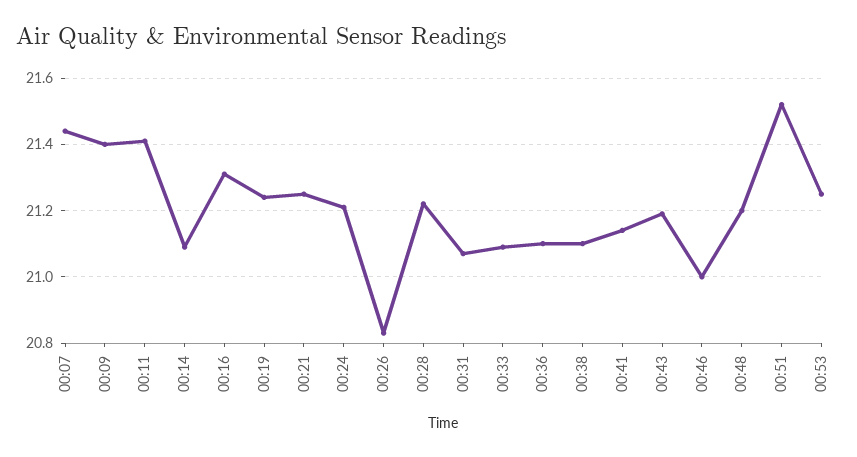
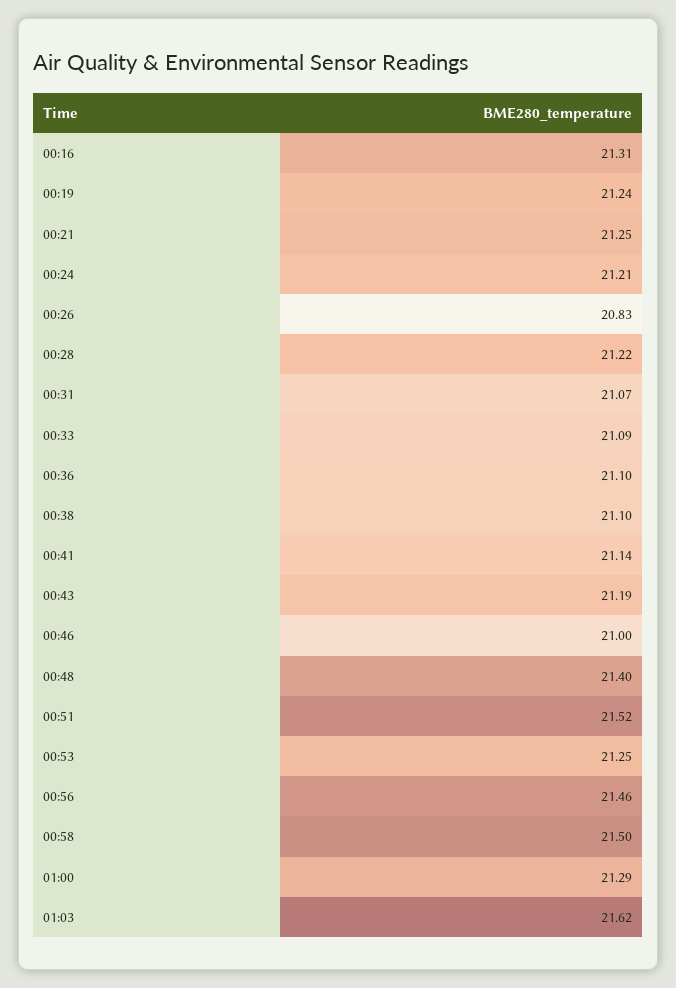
00:07: 21.45 -> none
00:09: 21.4 -> none
00:11: 21.4 -> none
00:14: 21.1 -> none
00:48: 21.2 -> 21.4
00:56: none -> 21.46
00:58: none -> 21.5
01:00: none -> 21.29
01:03: none -> 21.62

